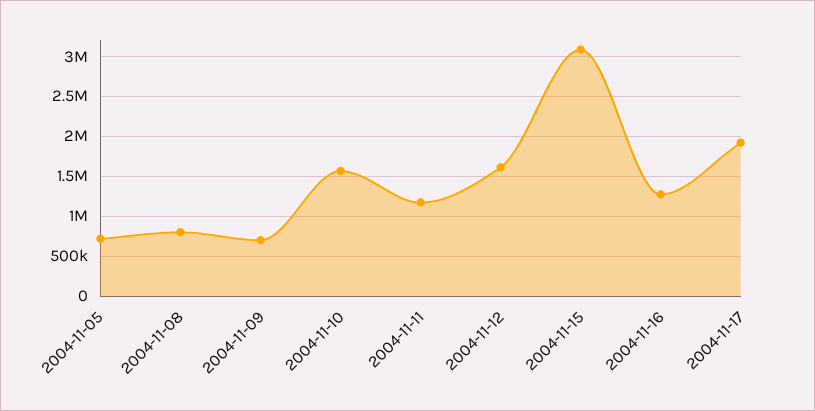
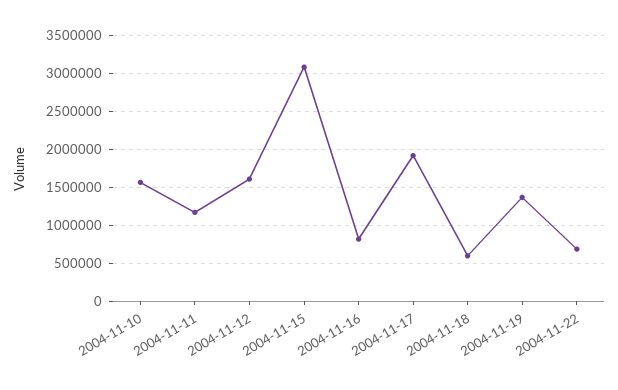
2004-11-05: 700000 -> none
2004-11-08: 800000 -> none
2004-11-09: 700000 -> none
2004-11-16: 1300000 -> 800000
2004-11-18: none -> 600000
2004-11-19: none -> 1400000
2004-11-22: none -> 700000

